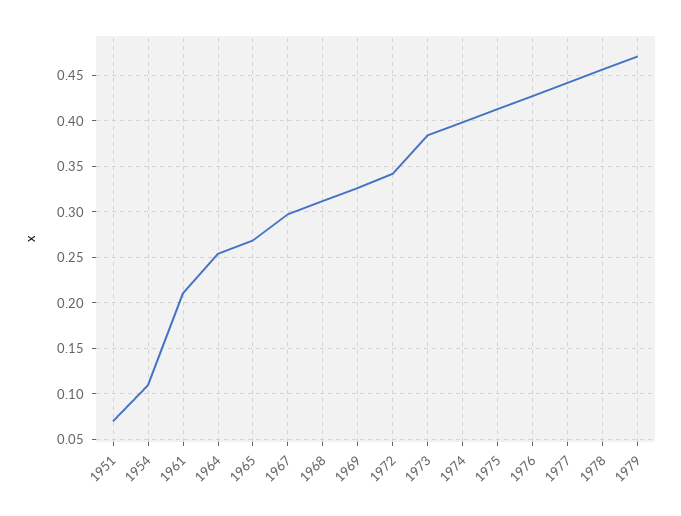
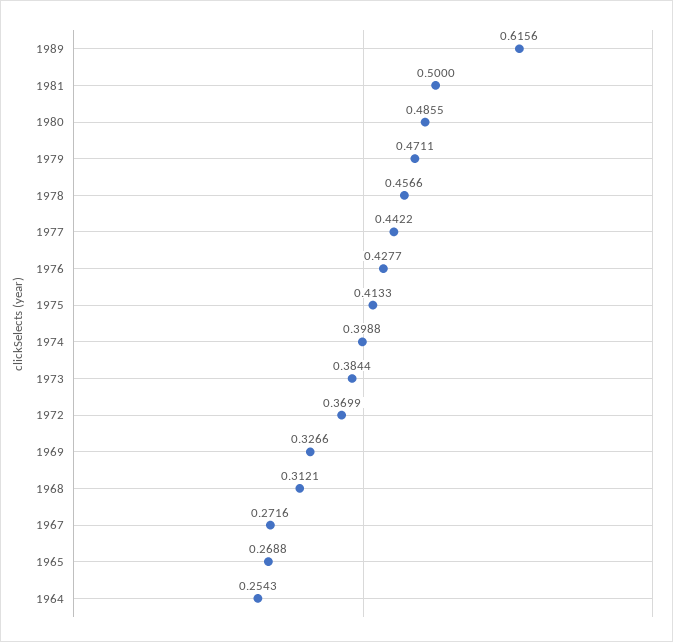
1951: 0.07 -> none
1954: 0.11 -> none
1961: 0.21 -> none
1967: 0.3 -> 0.2716
1972: 0.34 -> 0.3699
1989: none -> 0.6156
1981: none -> 0.5
1980: none -> 0.4855

